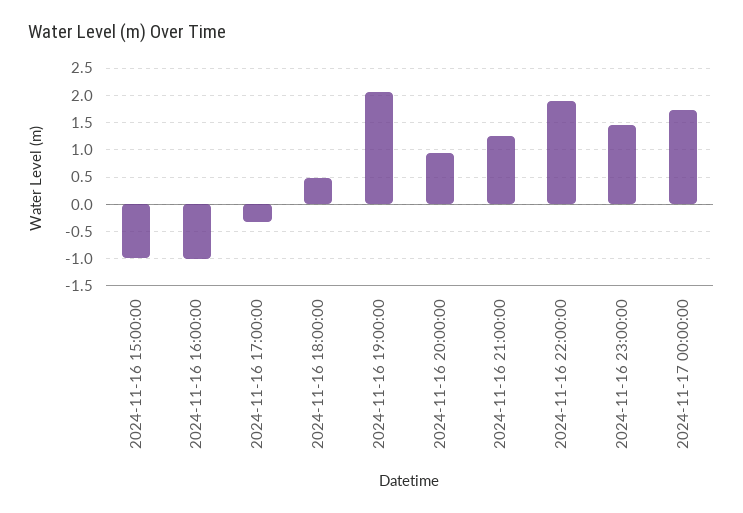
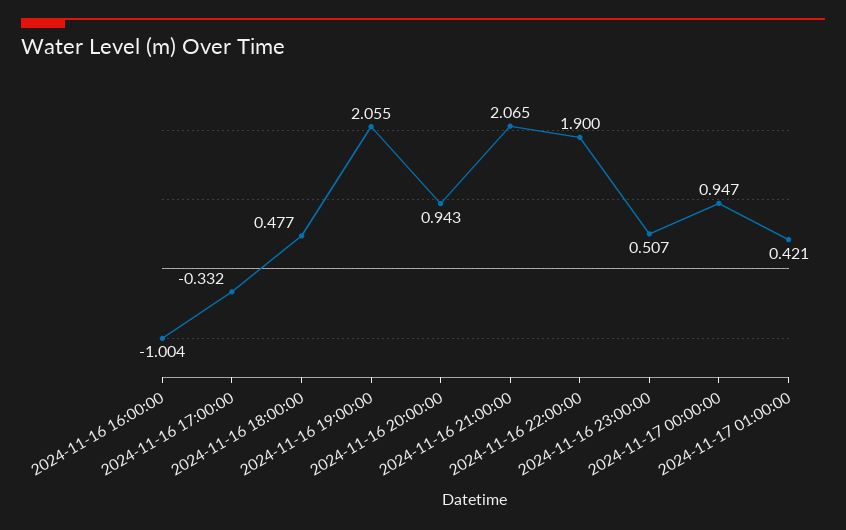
2024-11-16 15:00:00: -1 -> none
2024-11-16 21:00:00: 1.25 -> 2.065
2024-11-16 23:00:00: 1.5 -> 0.507
2024-11-17 00:00:00: 1.75 -> 0.947
2024-11-17 01:00:00: none -> 0.421

